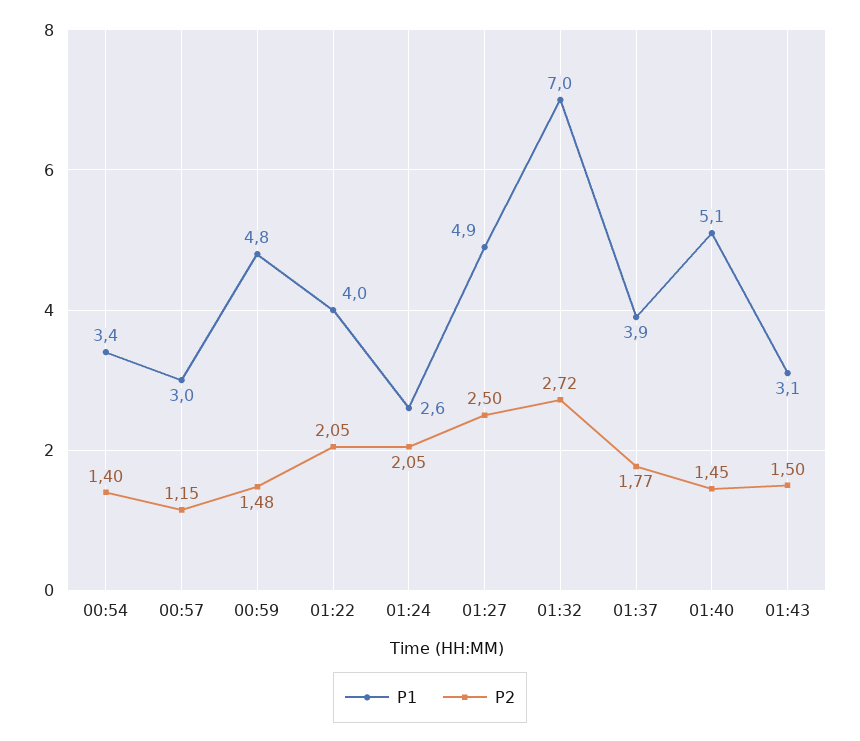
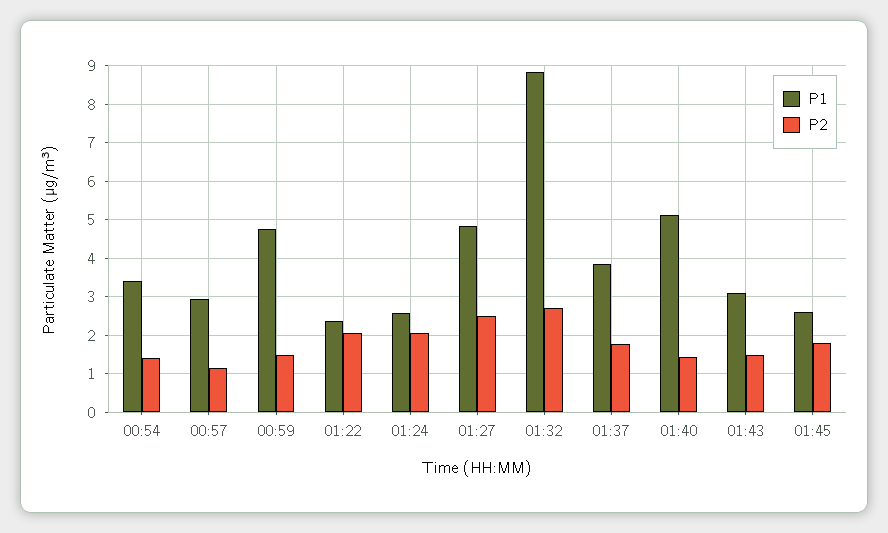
P1, 01:22: 4 -> 2.4
P1, 01:32: 7 -> 8.8
P1, 01:45: none -> 2.6
P2, 01:45: none -> 1.8

